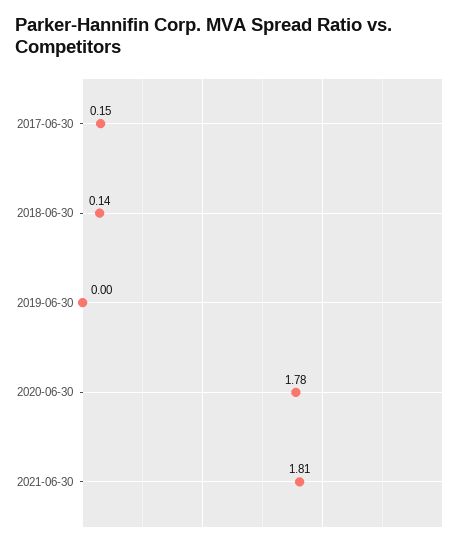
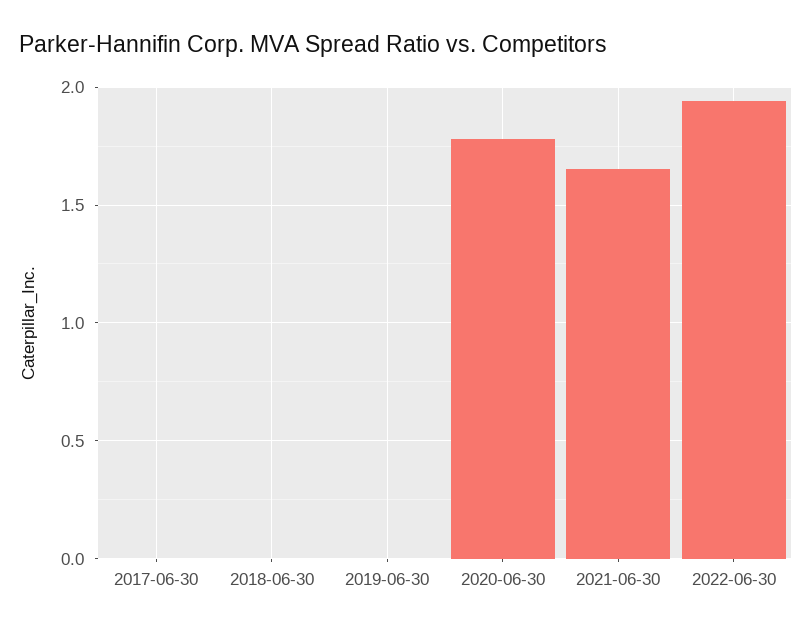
2017-06-30: 0.15 -> 0
2018-06-30: 0.14 -> 0
2021-06-30: 1.81 -> 1.65
2022-06-30: none -> 1.95

